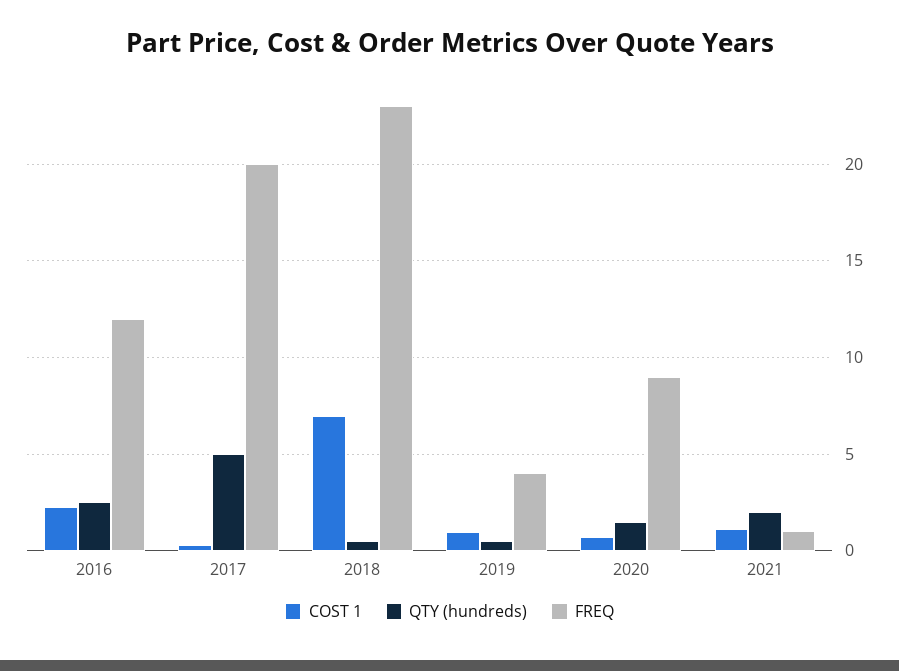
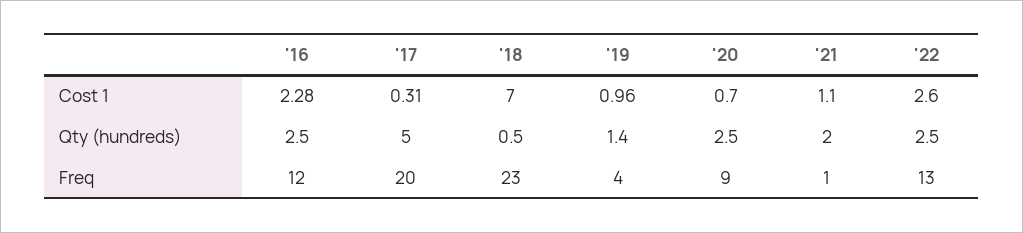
QTY (hundreds), 2019: 0.5 -> 1.4
QTY (hundreds), 2020: 1.5 -> 2.5
COST 1, '22: none -> 2.6
QTY (hundreds), '22: none -> 2.5
FREQ, '22: none -> 13

